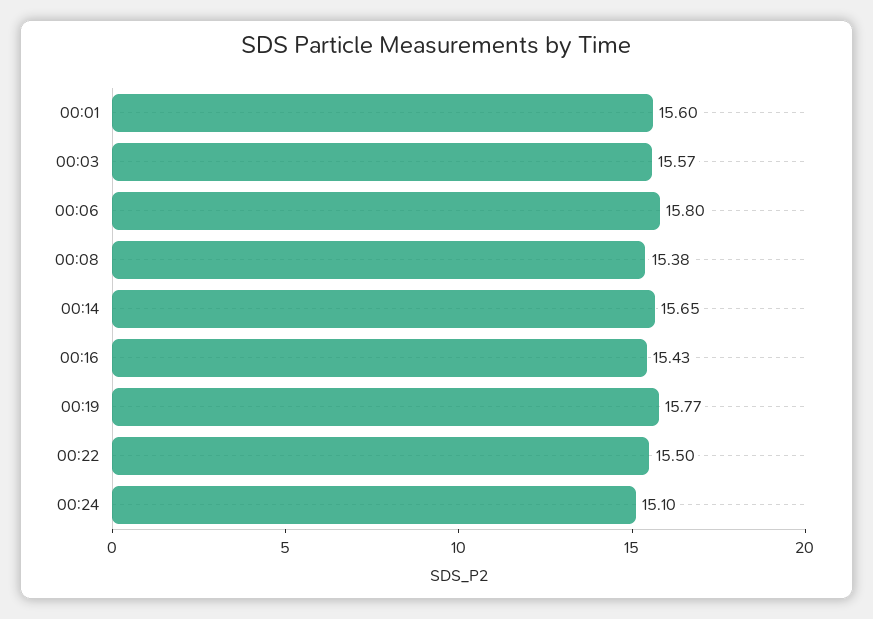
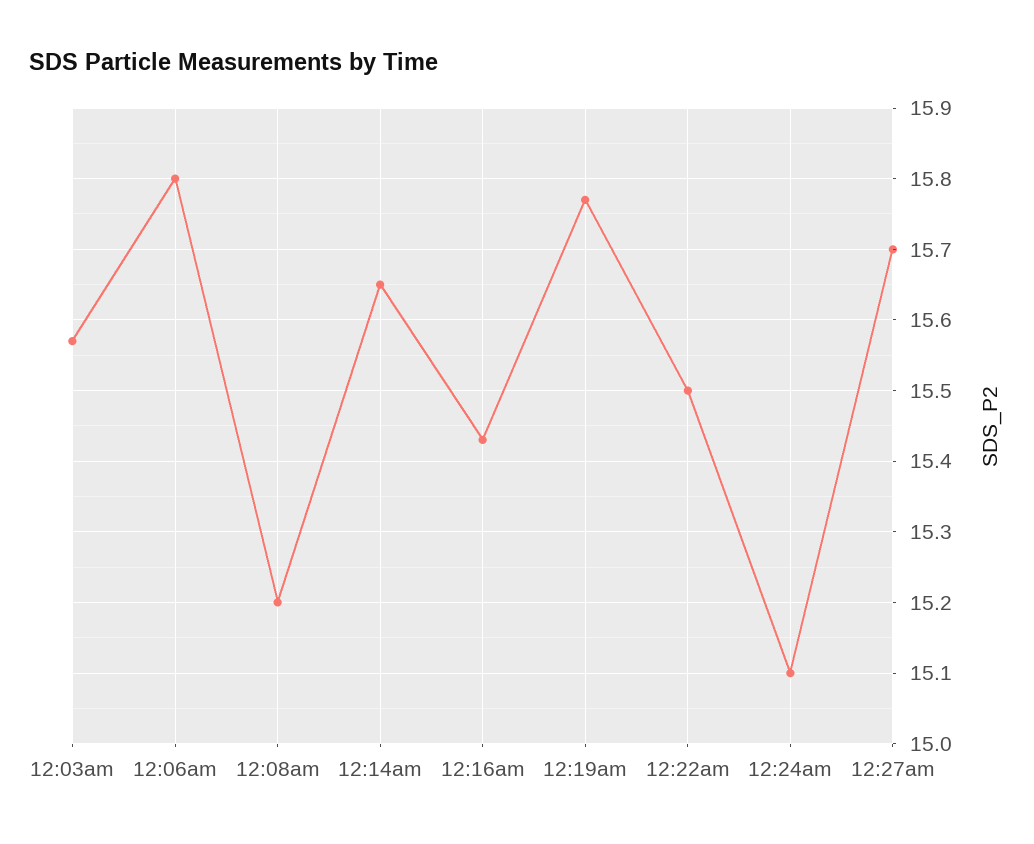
00:01: 15.6 -> none
00:08: 15.38 -> 15.2
12:27am: none -> 15.7

